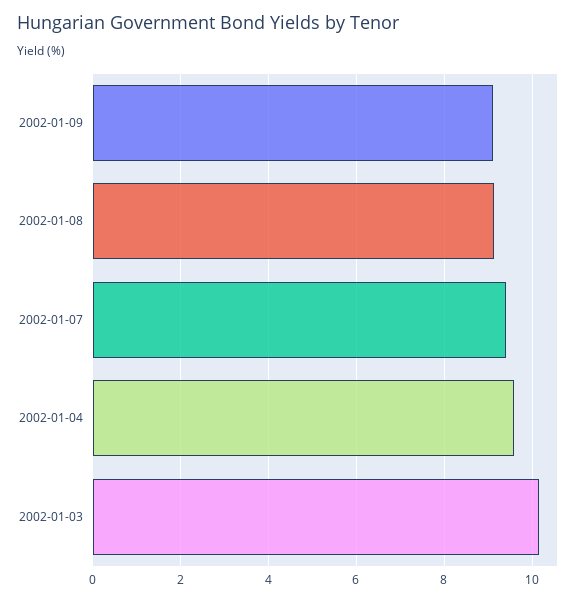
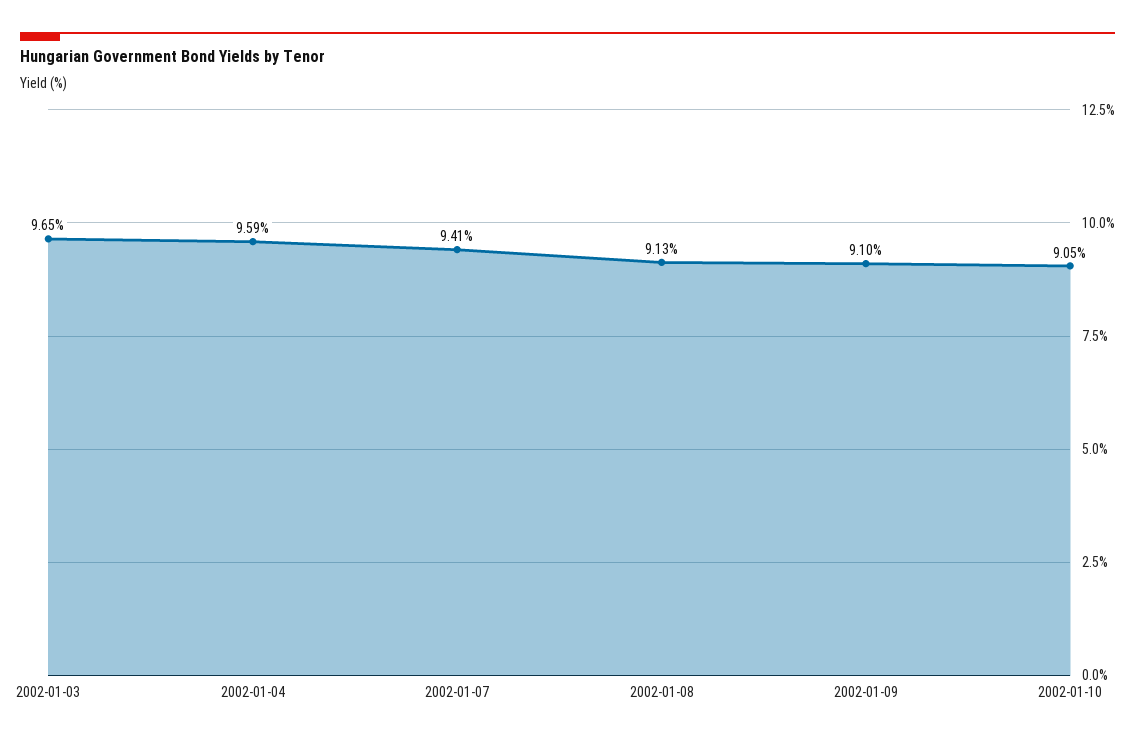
2002-01-03: 10.2 -> 9.65
2002-01-10: none -> 9.05

